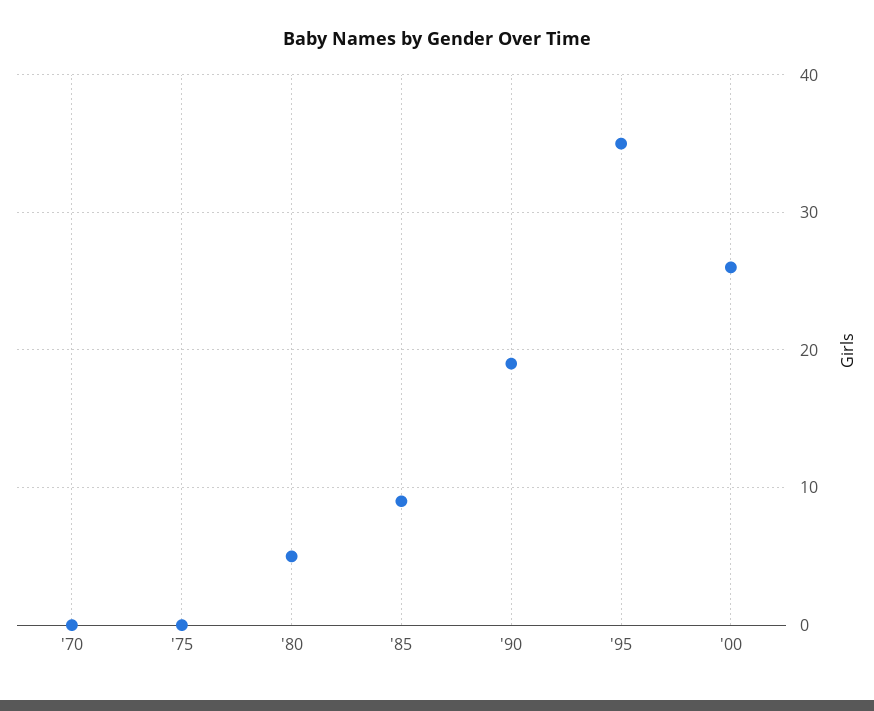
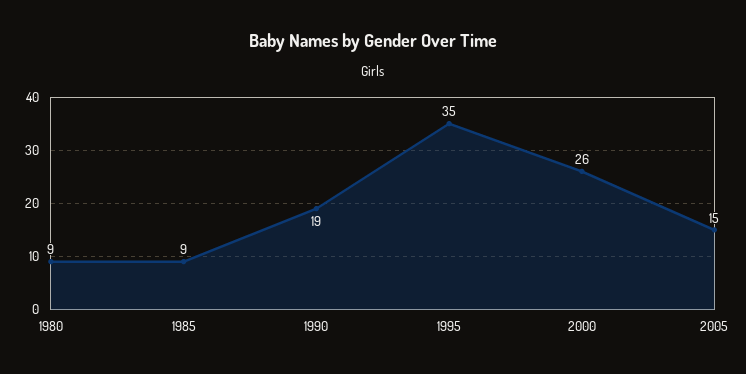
'70: 0 -> none
'75: 0 -> none
'80: 5 -> 9
2005: none -> 15

